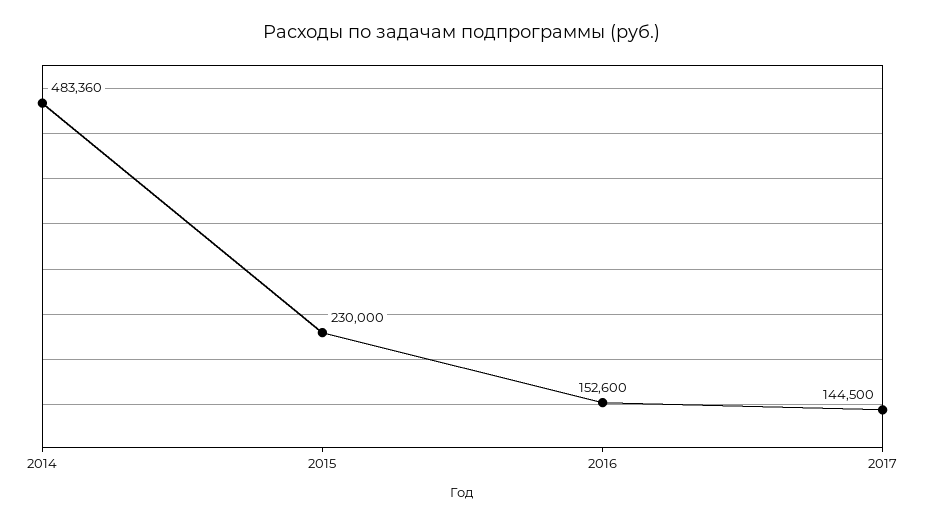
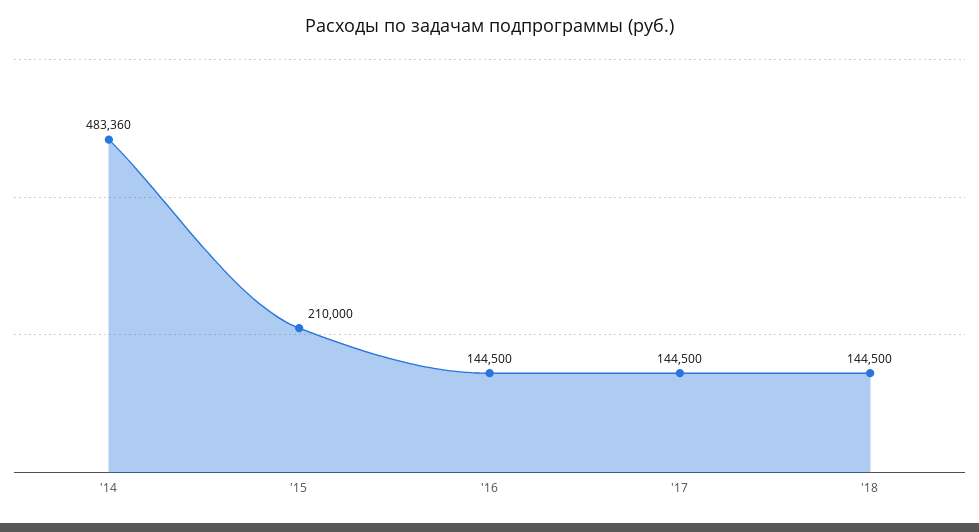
2015: 230000 -> 210000
2016: 152600 -> 144500
'18: none -> 144500

